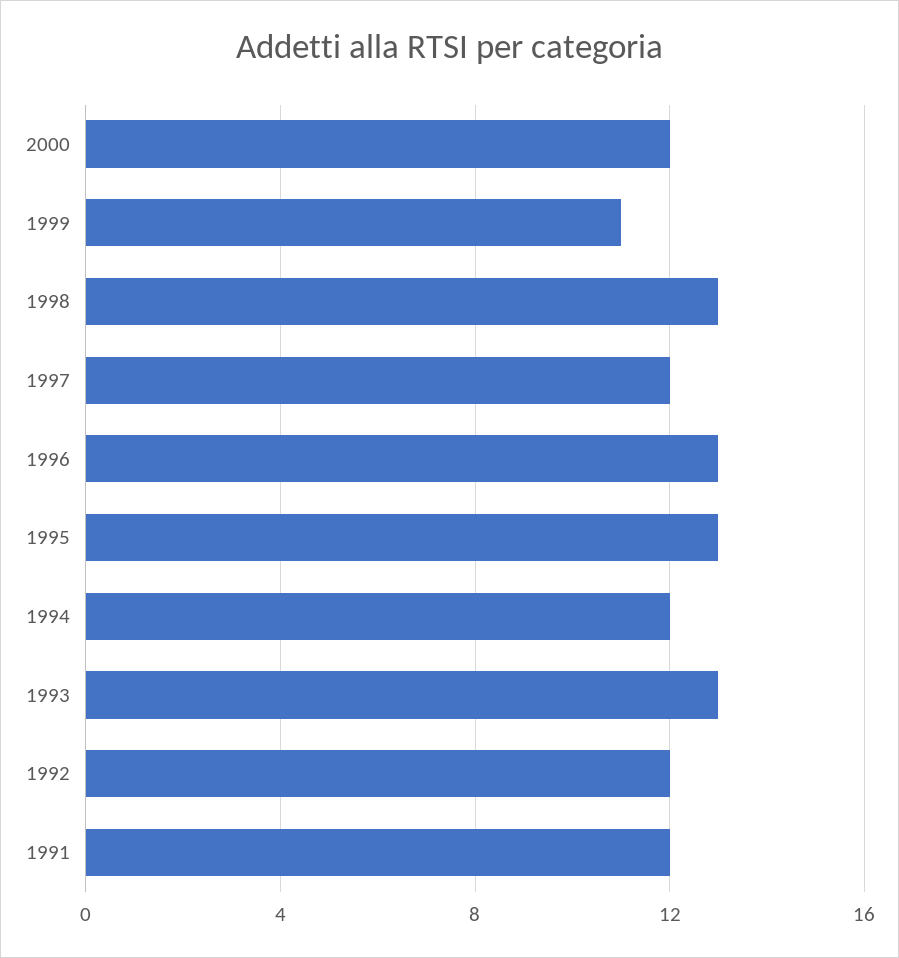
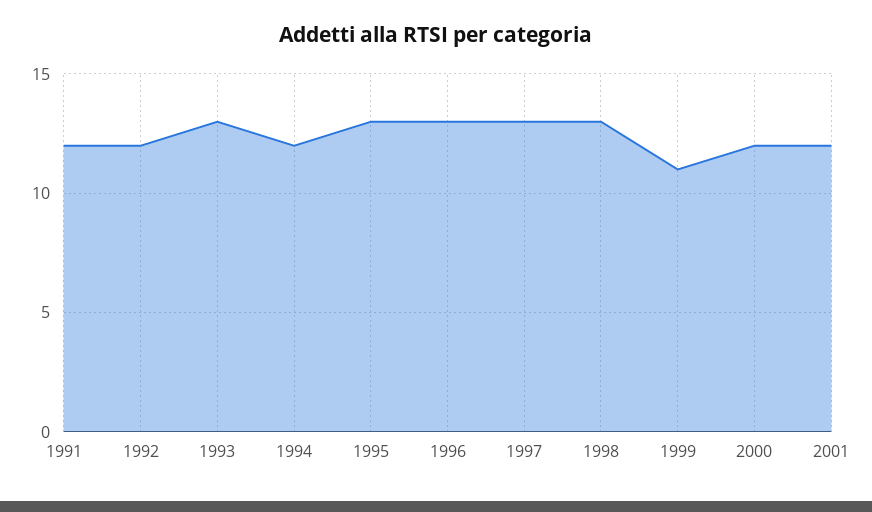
1997: 12 -> 13
2001: none -> 12

